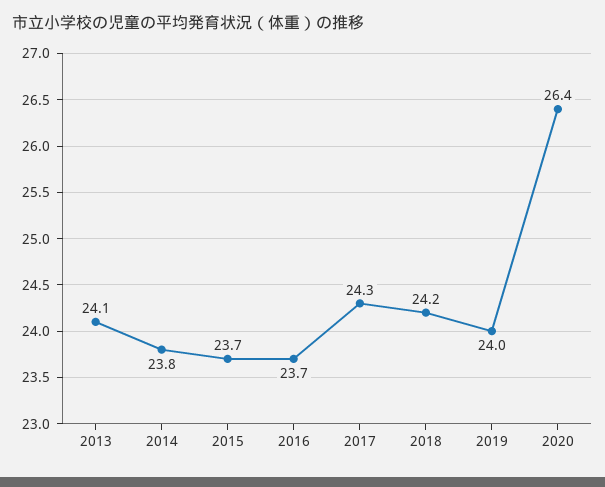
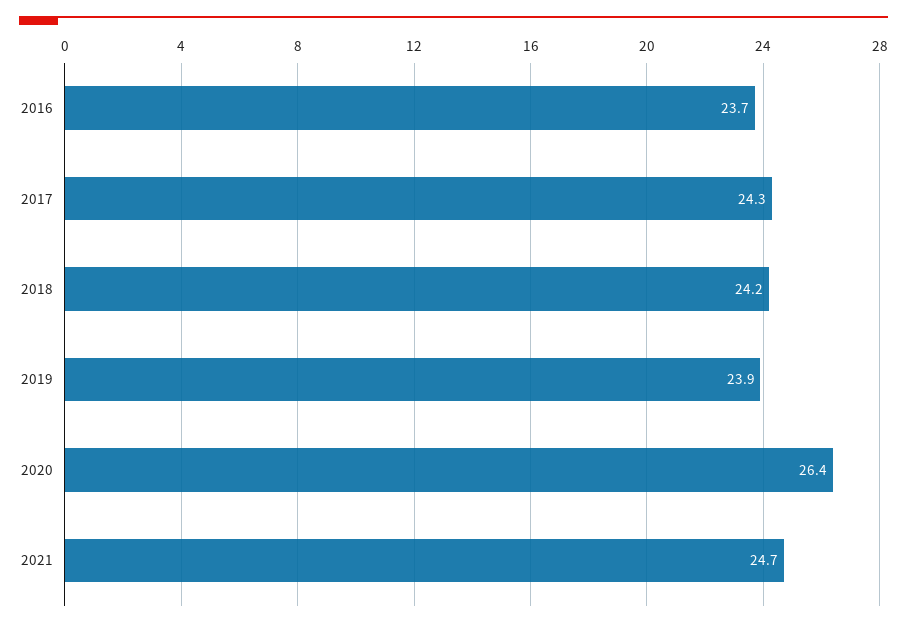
2013: 24.1 -> none
2014: 23.8 -> none
2015: 23.7 -> none
2019: 24 -> 23.9
2021: none -> 24.7

